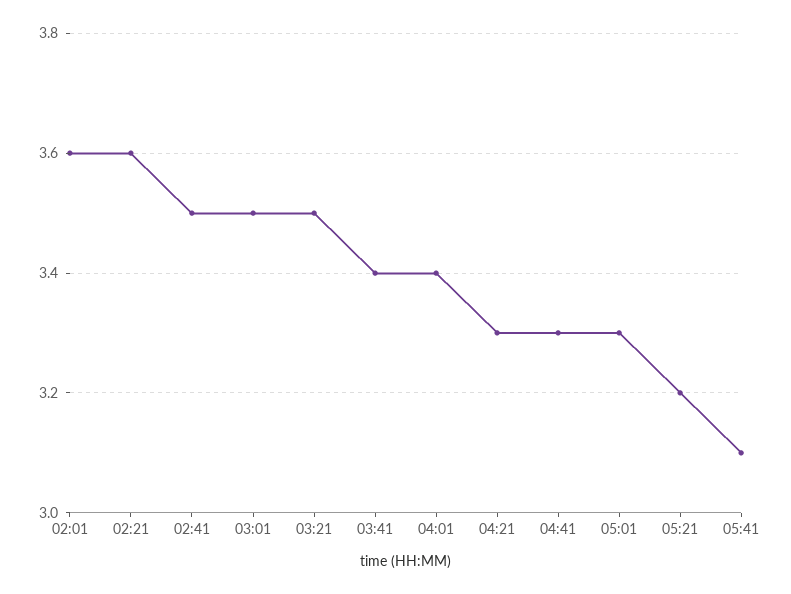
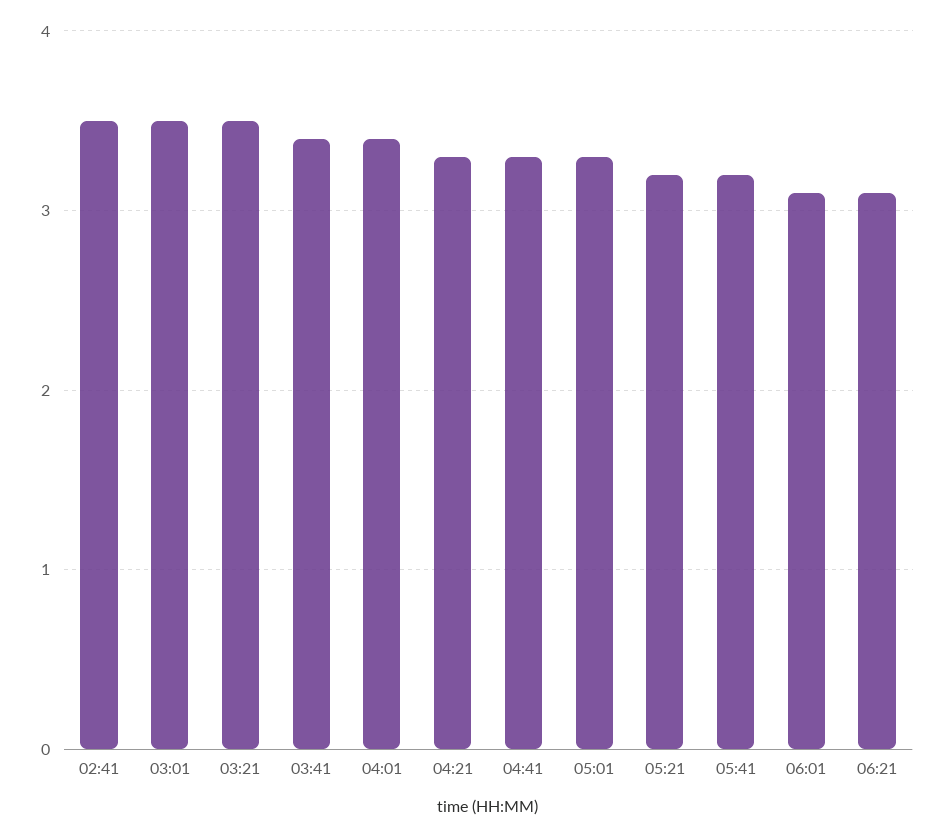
02:01: 3.6 -> none
02:21: 3.6 -> none
05:41: 3.1 -> 3.2
06:01: none -> 3.1
06:21: none -> 3.1

